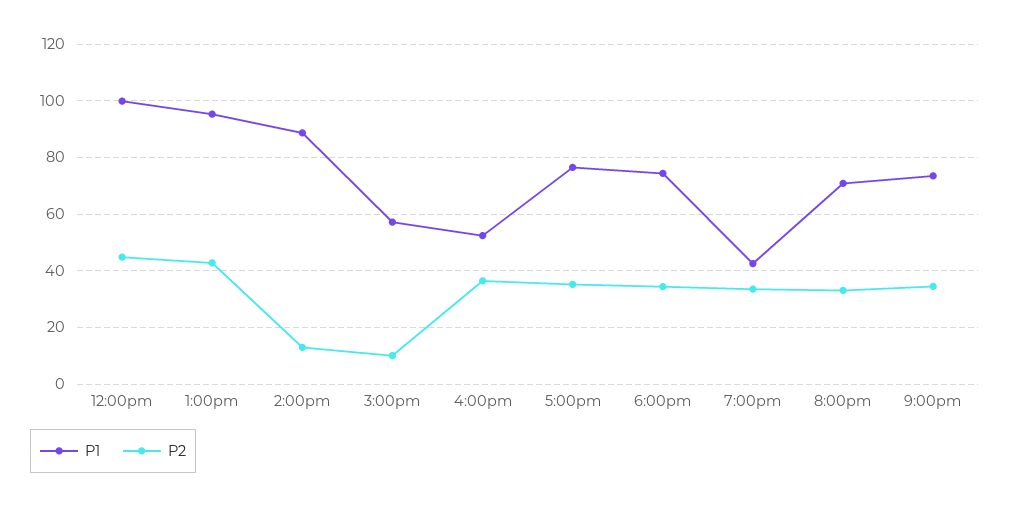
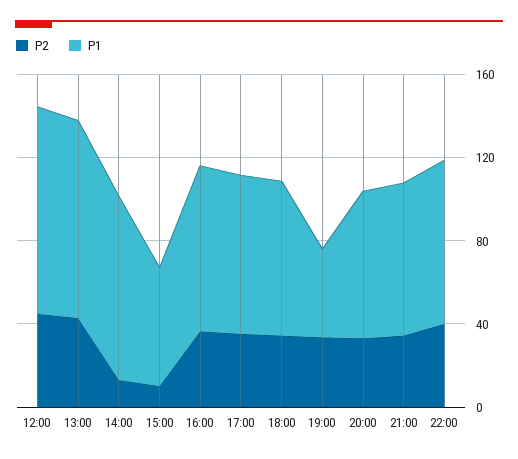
P1, 4:00pm: 52.5 -> 80
P2, 22:00: none -> 40
P1, 22:00: none -> 80

